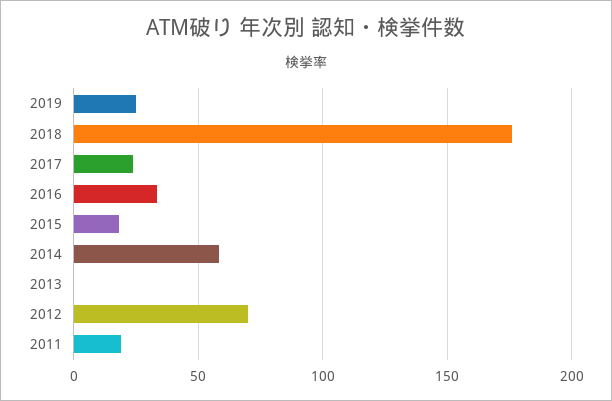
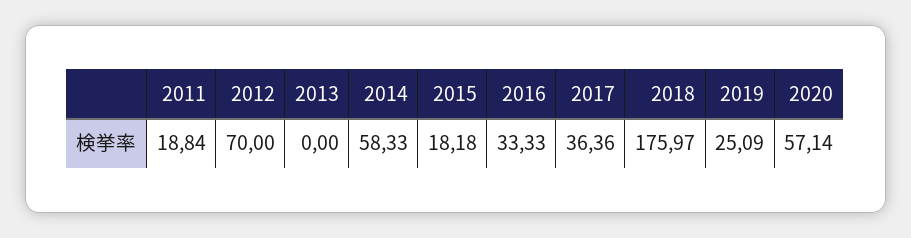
2017: 25 -> 36.36
2020: none -> 57.14

